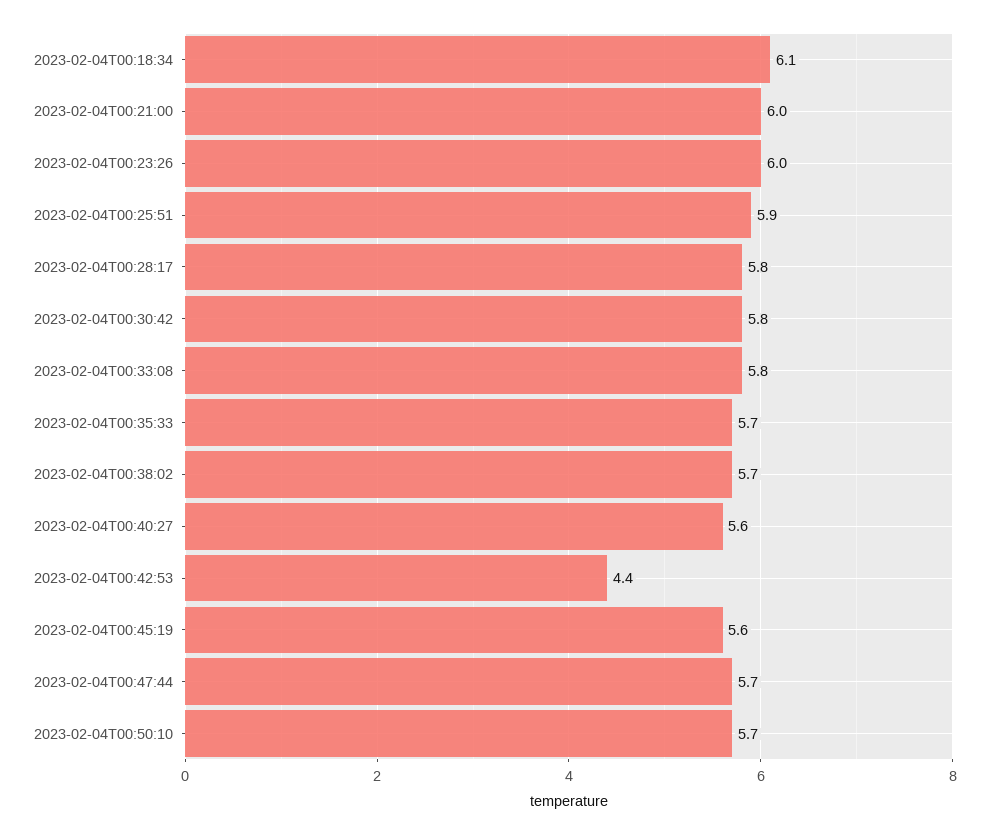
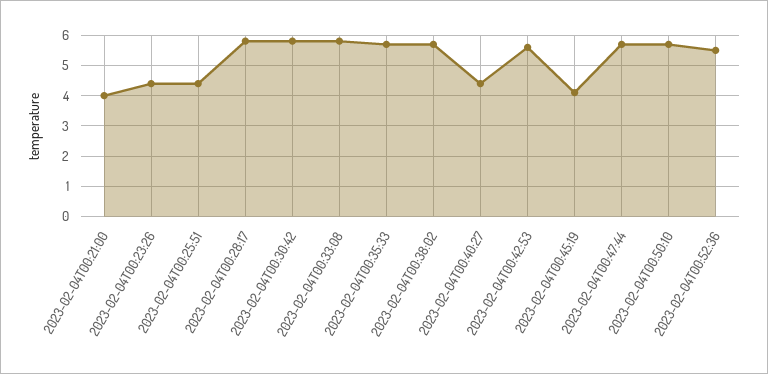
2023-02-04T00:18:34: 6.1 -> none
2023-02-04T00:21:00: 6 -> 4
2023-02-04T00:23:26: 6 -> 4.5
2023-02-04T00:25:51: 5.9 -> 4.5
2023-02-04T00:40:27: 5.6 -> 4.5
2023-02-04T00:42:53: 4.4 -> 5.5
2023-02-04T00:45:19: 5.6 -> 4
2023-02-04T00:52:36: none -> 5.5

